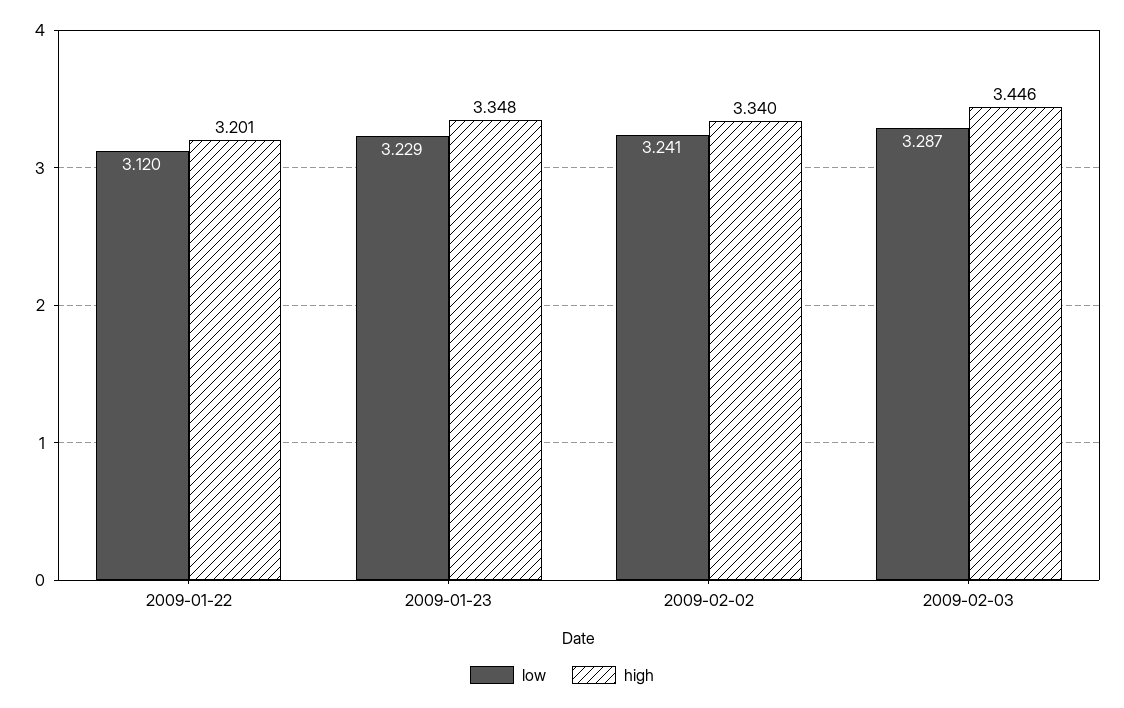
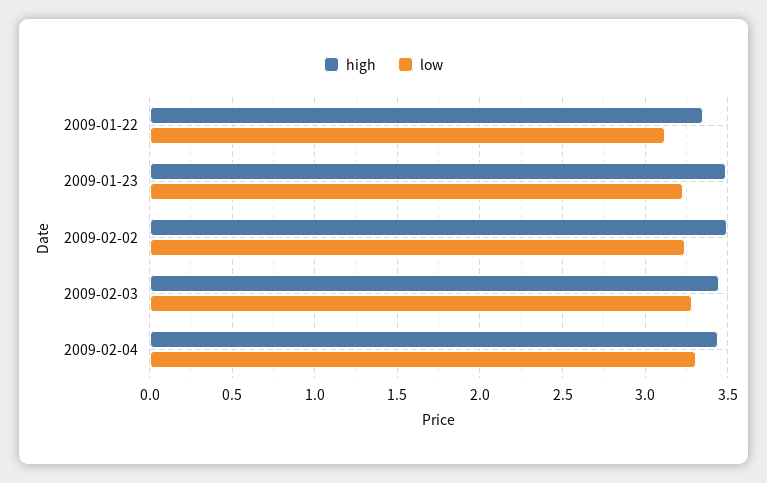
high, 2009-01-22: 3.201 -> 3.35
high, 2009-01-23: 3.348 -> 3.5
high, 2009-02-02: 3.34 -> 3.5
high, 2009-02-04: none -> 3.45
low, 2009-02-04: none -> 3.3

